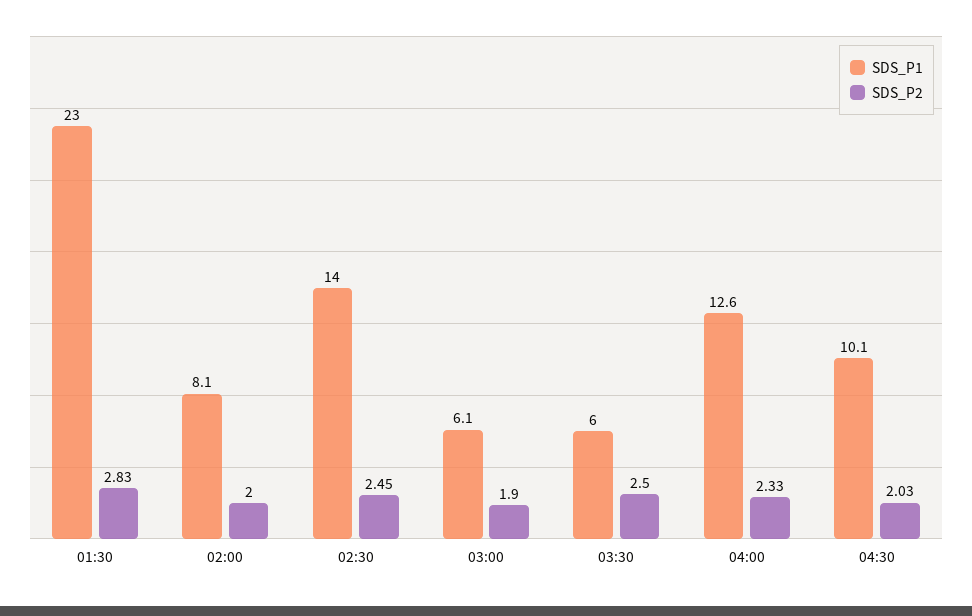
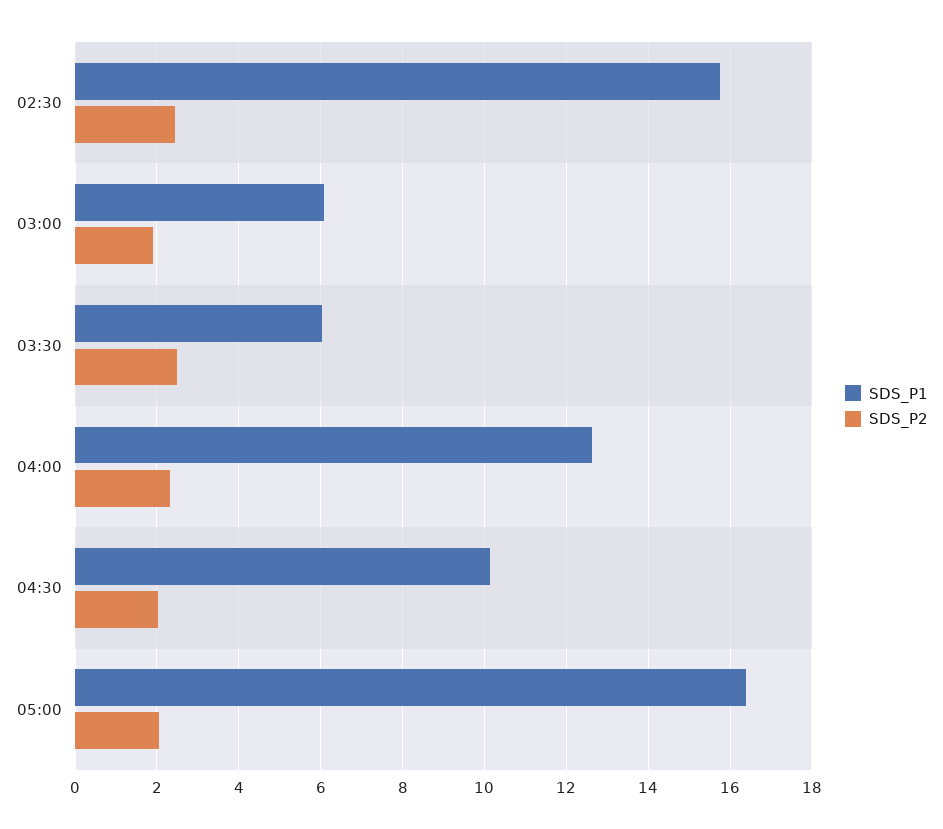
SDS_P1, 01:30: 23 -> none
SDS_P2, 01:30: 2.83 -> none
SDS_P1, 02:00: 8.1 -> none
SDS_P2, 02:00: 2 -> none
SDS_P1, 02:30: 14 -> 15.8
SDS_P1, 05:00: none -> 16.4
SDS_P2, 05:00: none -> 2

